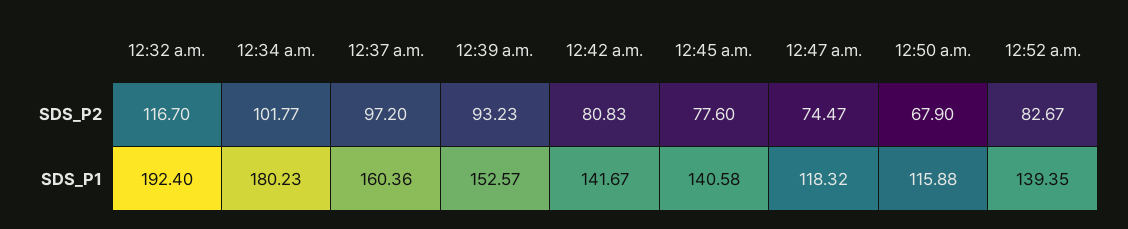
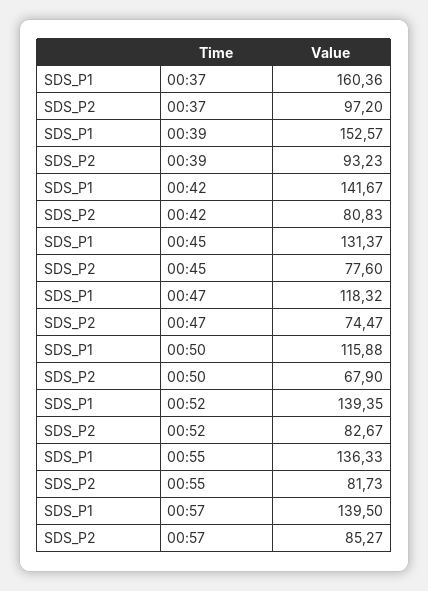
12:32 a.m., SDS_P2: 116.7 -> none
12:34 a.m., SDS_P2: 101.77 -> none
12:32 a.m., SDS_P1: 192.4 -> none
12:34 a.m., SDS_P1: 180.23 -> none
12:45 a.m., SDS_P1: 140.58 -> 131.37
00:55, SDS_P1: none -> 136.33
00:55, SDS_P2: none -> 81.73
00:57, SDS_P1: none -> 139.5
00:57, SDS_P2: none -> 85.27

